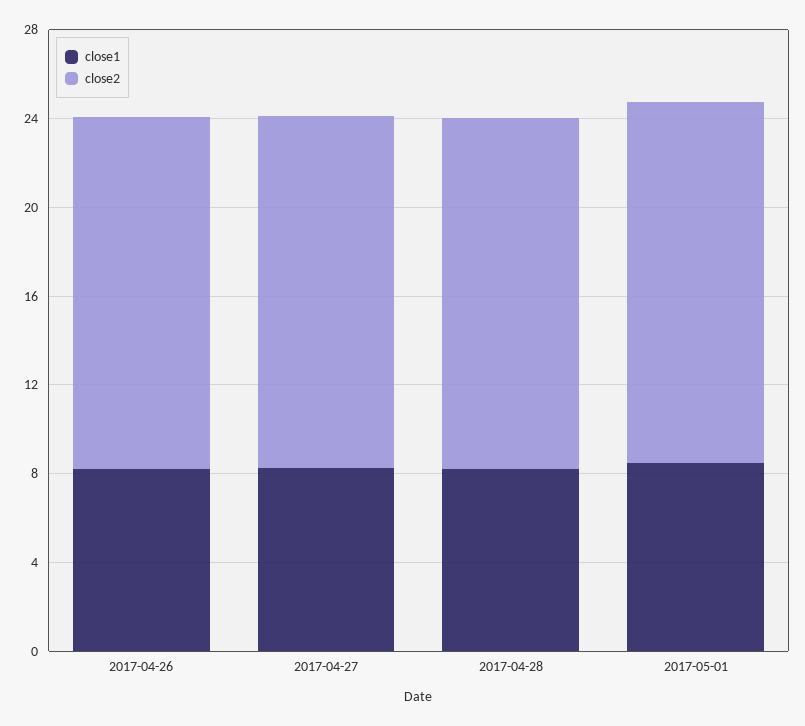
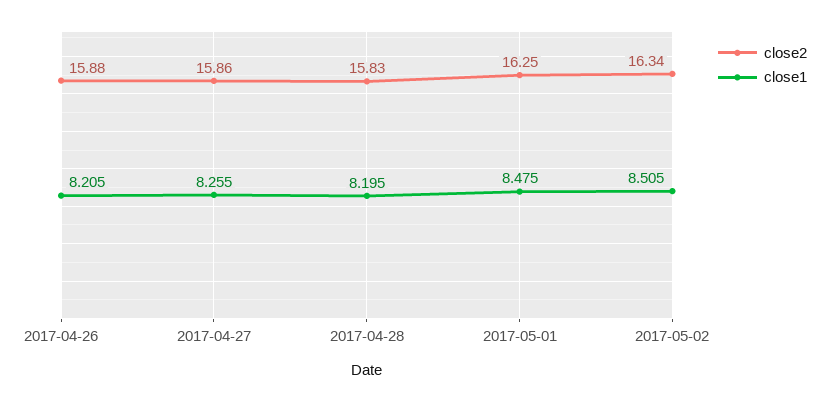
close2, 2017-05-02: none -> 16.34
close1, 2017-05-02: none -> 8.505

